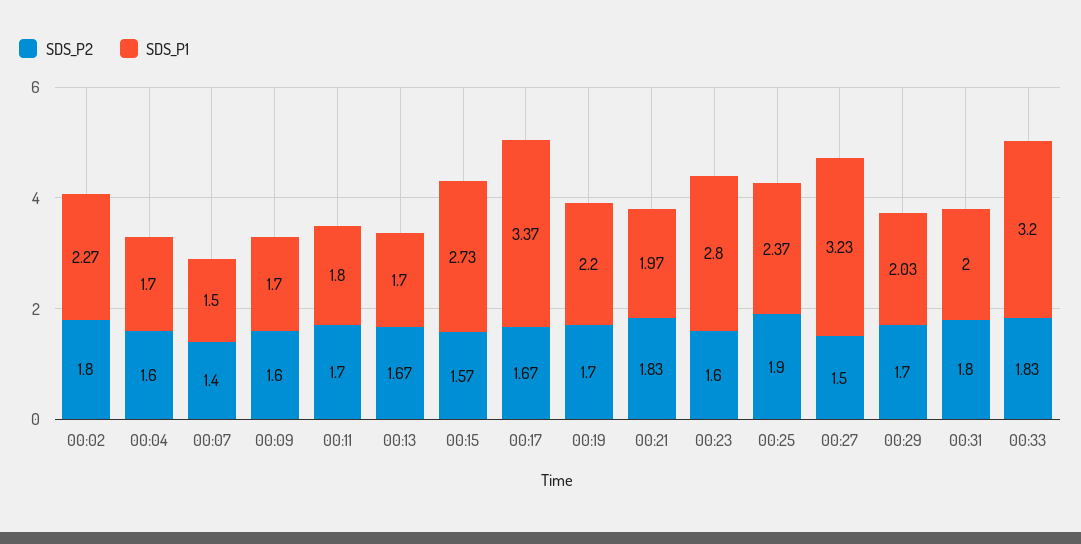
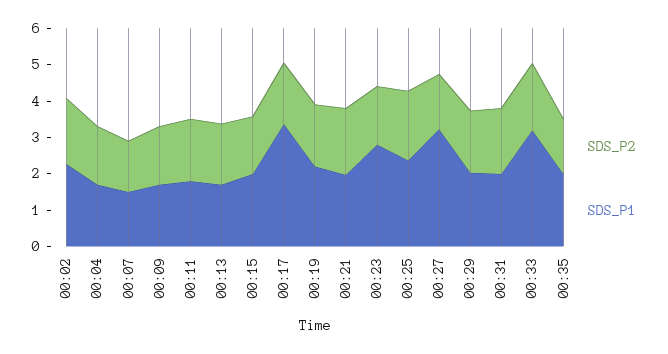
SDS_P1, 00:15: 2.73 -> 2
SDS_P2, 00:35: none -> 1.5
SDS_P1, 00:35: none -> 2

